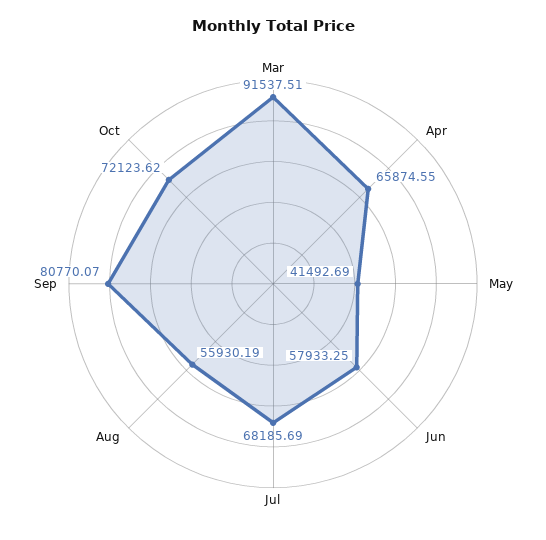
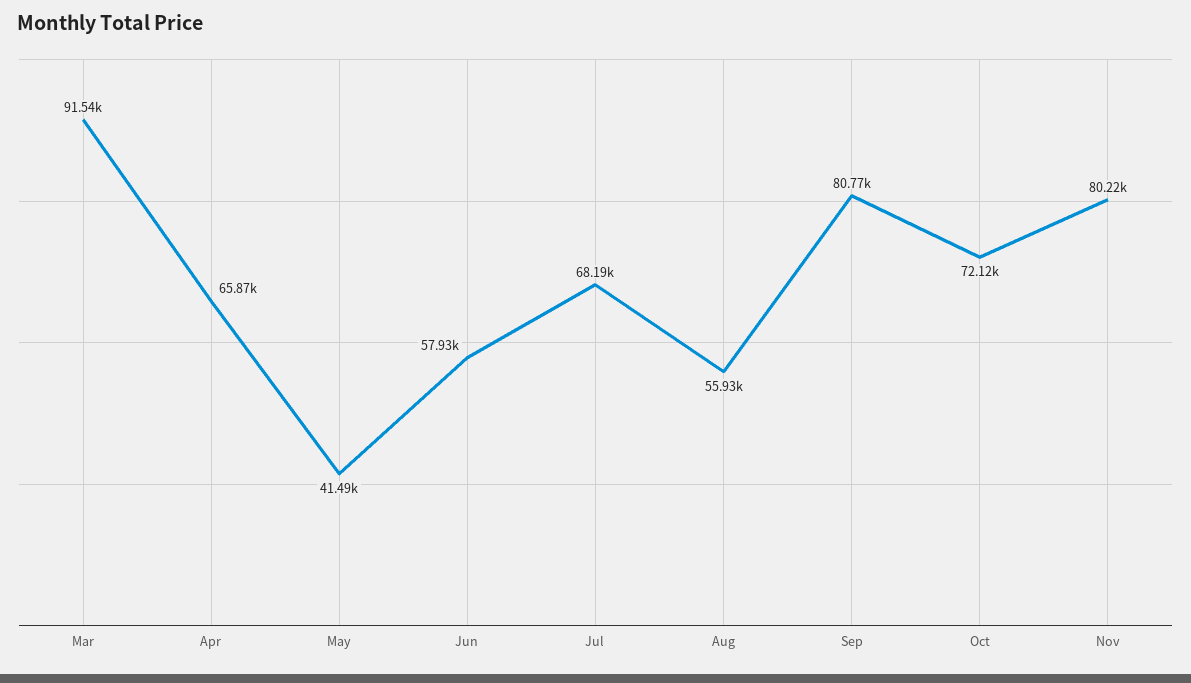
Nov: none -> 80220

